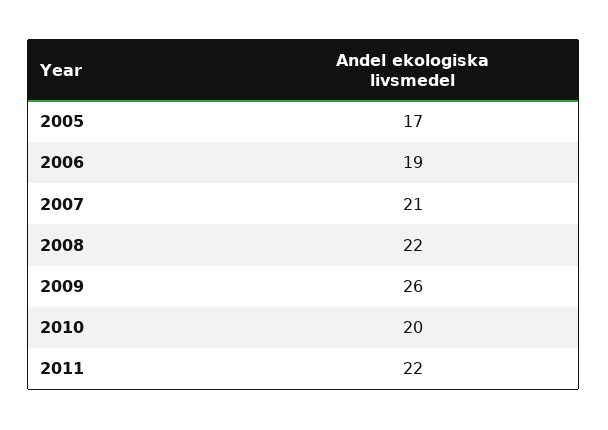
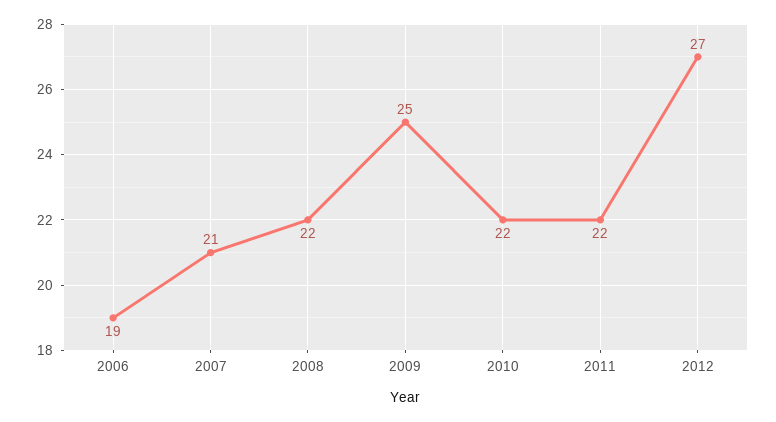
2005: 17 -> none
2009: 26 -> 25
2010: 20 -> 22
2012: none -> 27

